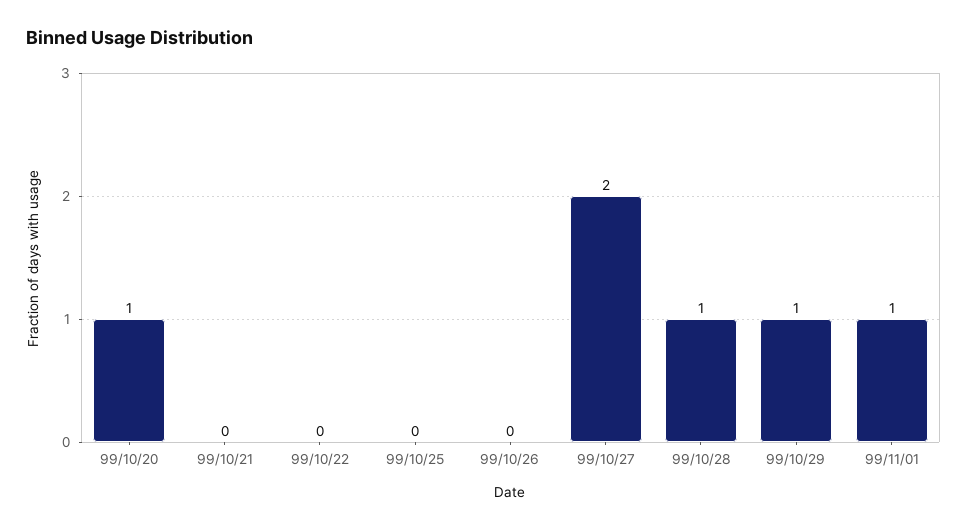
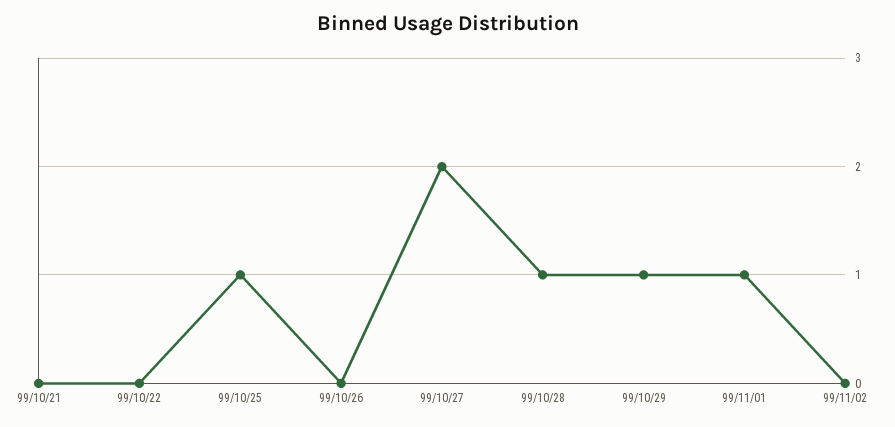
99/10/20: 1 -> none
99/10/25: 0 -> 1
99/11/02: none -> 0

